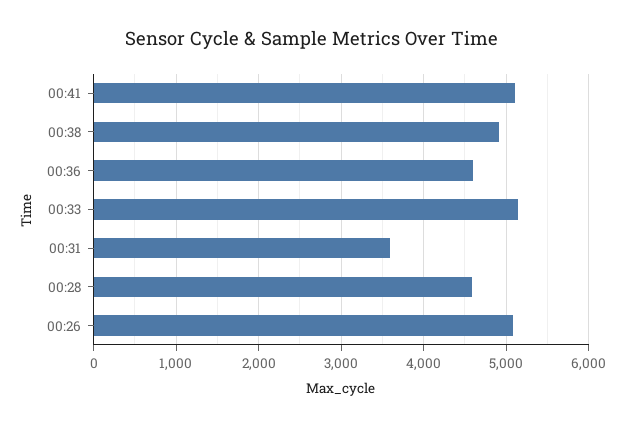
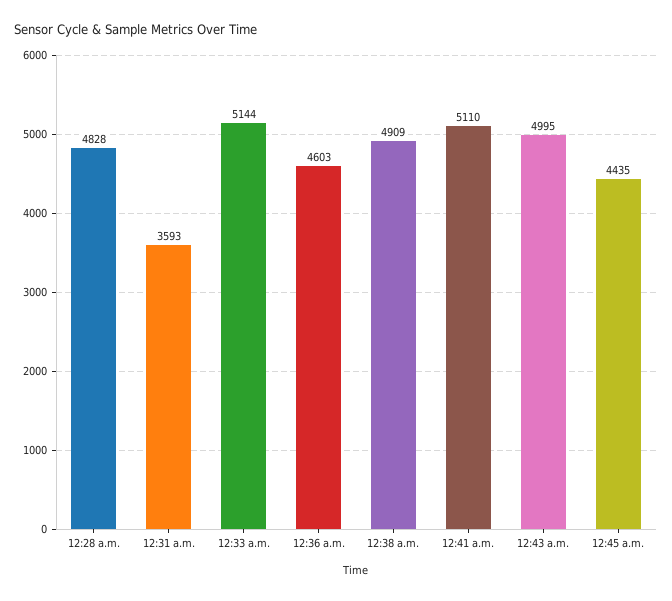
00:28: 4600 -> 4828
00:26: 5100 -> none
12:43 a.m.: none -> 4995
12:45 a.m.: none -> 4435

